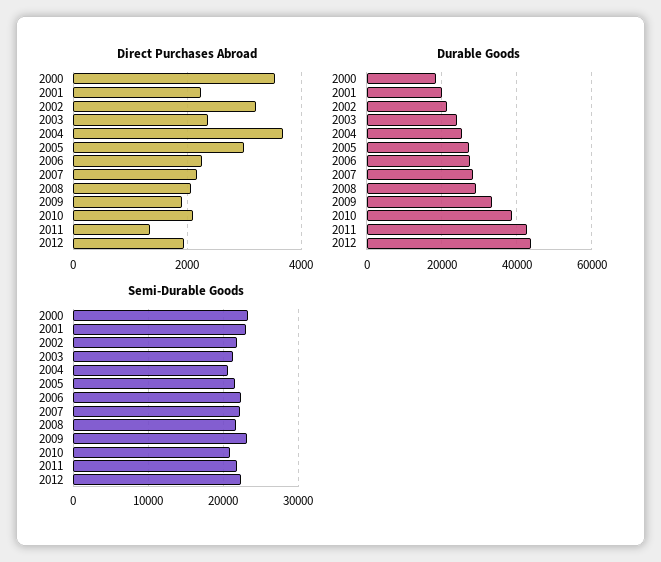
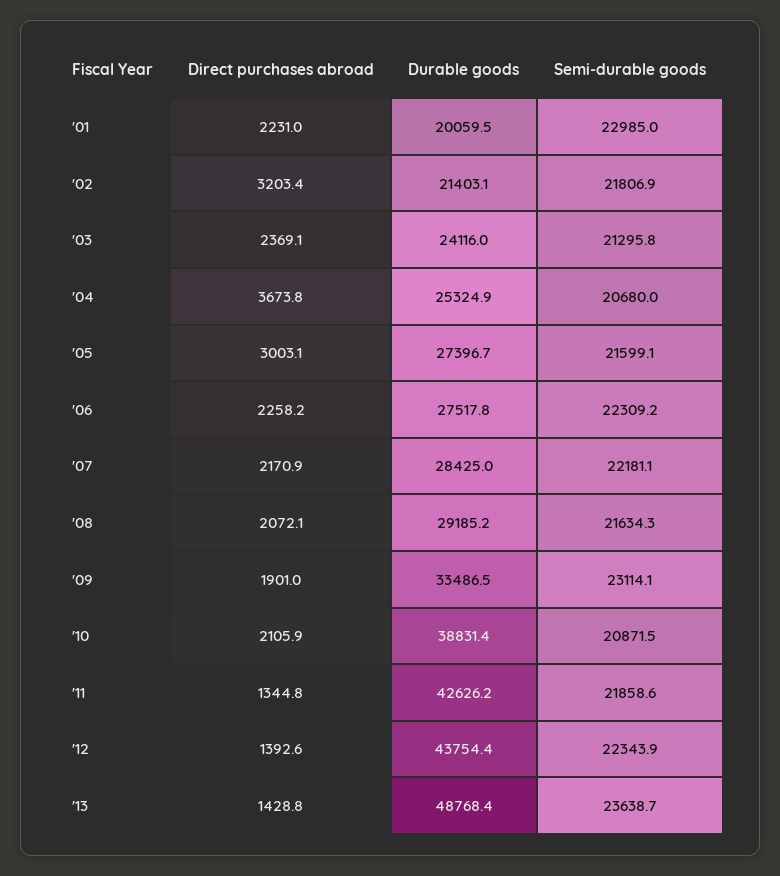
Direct Purchases Abroad, 2000: 3600 -> none
Direct Purchases Abroad, 2012: 2000 -> 1392.6
Durable Goods, 2000: 18000 -> none
Semi-Durable Goods, 2000: 23000 -> none
Direct Purchases Abroad, '13: none -> 1428.8
Durable Goods, '13: none -> 48768.4
Semi-Durable Goods, '13: none -> 23638.7

